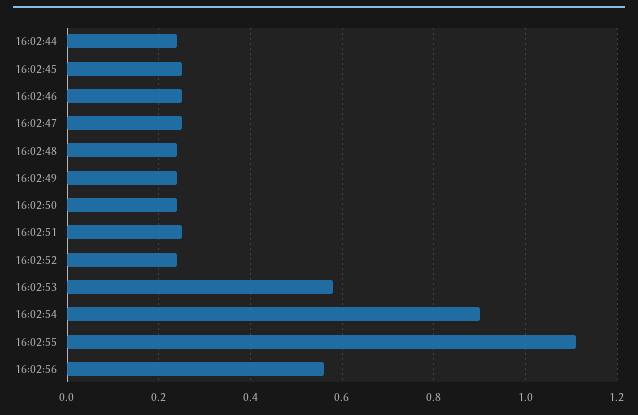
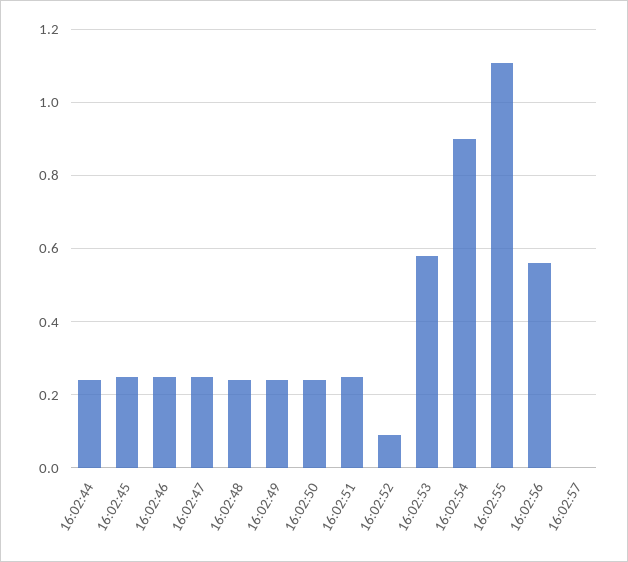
16:02:52: 0.25 -> 0.1
16:02:57: none -> 0

